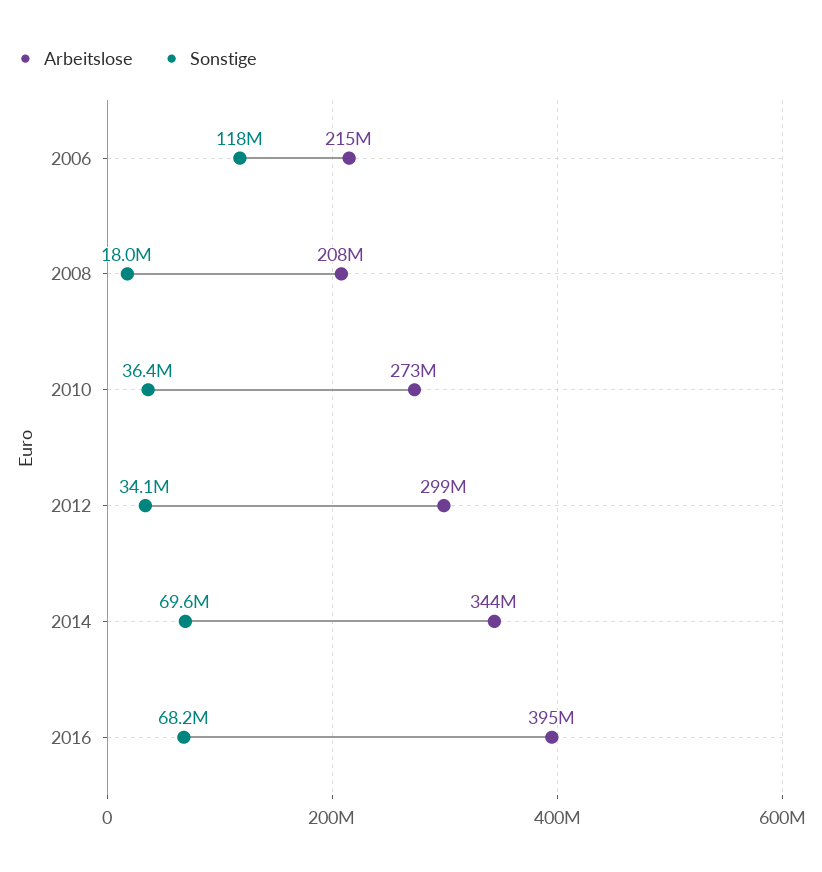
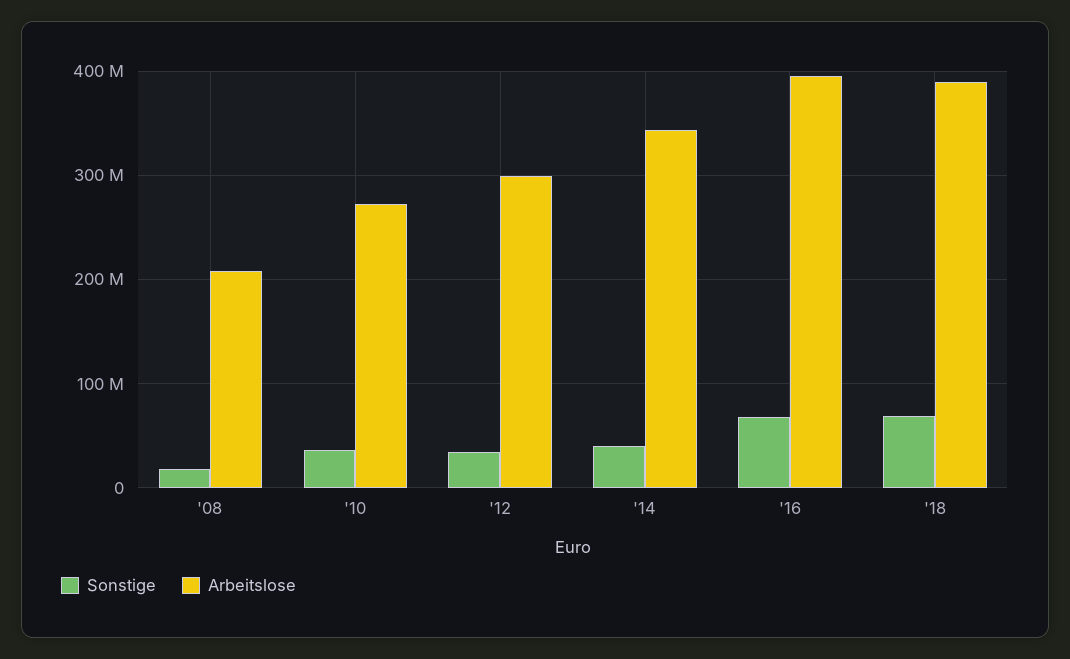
Arbeitslose, 2006: 215000000 -> none
Sonstige, 2006: 118000000 -> none
Sonstige, 2014: 69600000 -> 40000000
Sonstige, '18: none -> 70000000
Arbeitslose, '18: none -> 390000000

